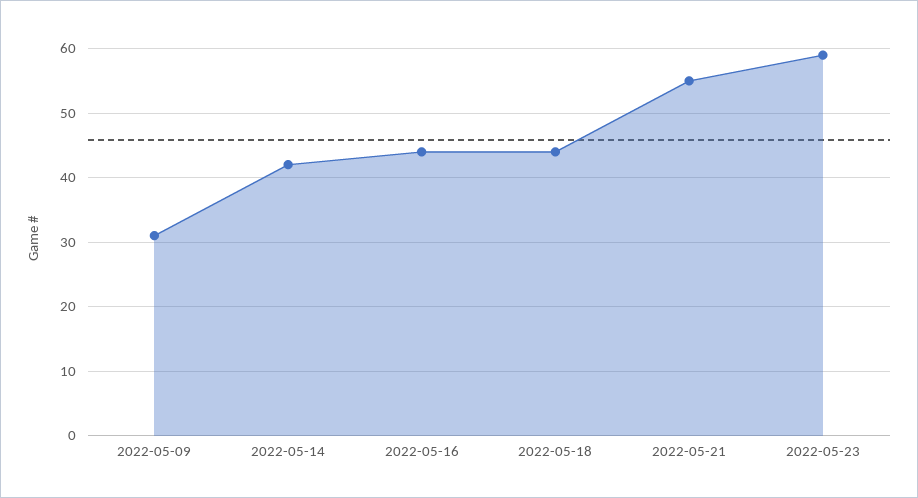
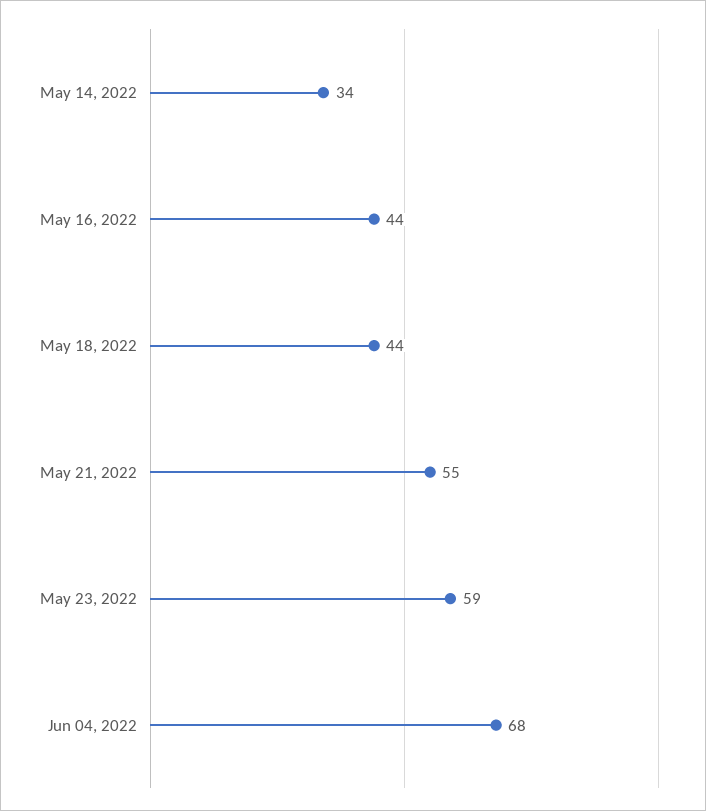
2022-05-09: 31 -> none
2022-05-14: 42 -> 34
Jun 04, 2022: none -> 68

